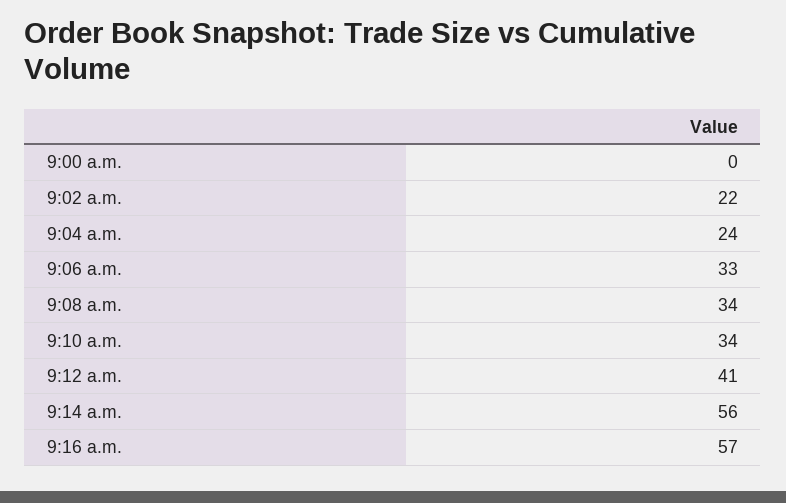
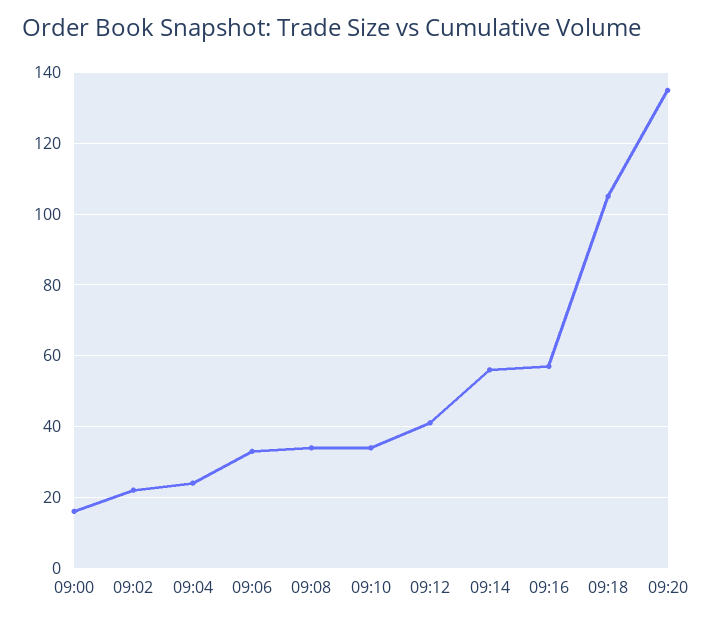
9:00 a.m.: 0 -> 15
09:18: none -> 105
09:20: none -> 135

